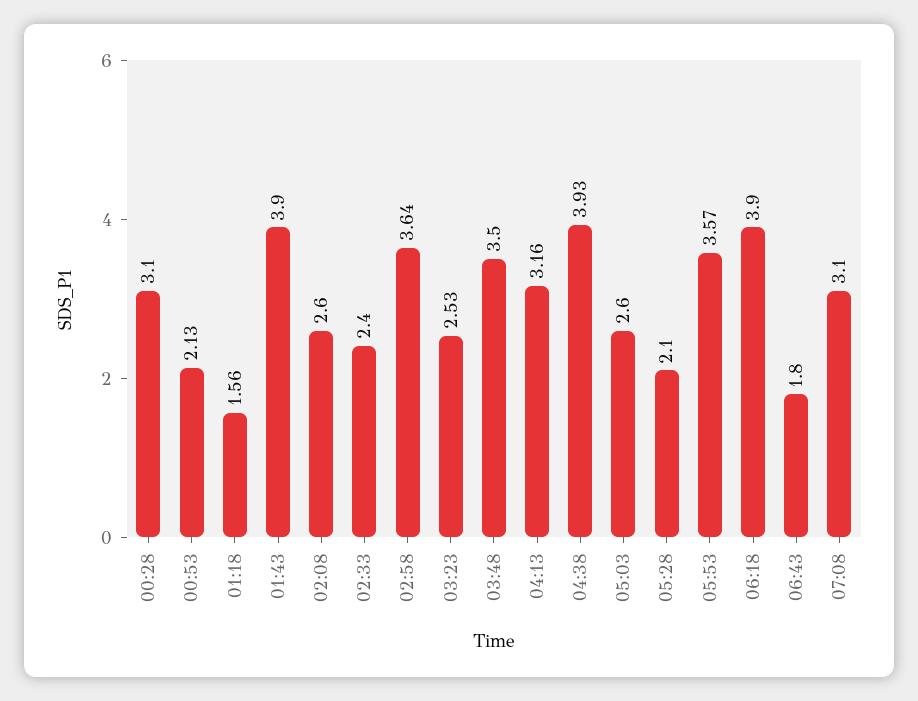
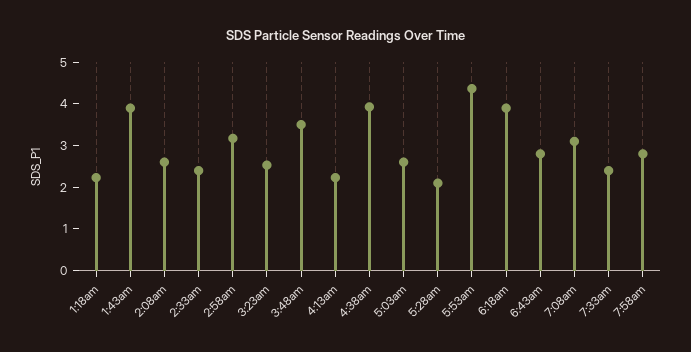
00:28: 3.1 -> none
00:53: 2.13 -> none
01:18: 1.56 -> 2.2
02:58: 3.64 -> 3.2
04:13: 3.16 -> 2.2
05:53: 3.57 -> 4.4
06:43: 1.8 -> 2.8
7:33am: none -> 2.4
7:58am: none -> 2.8

